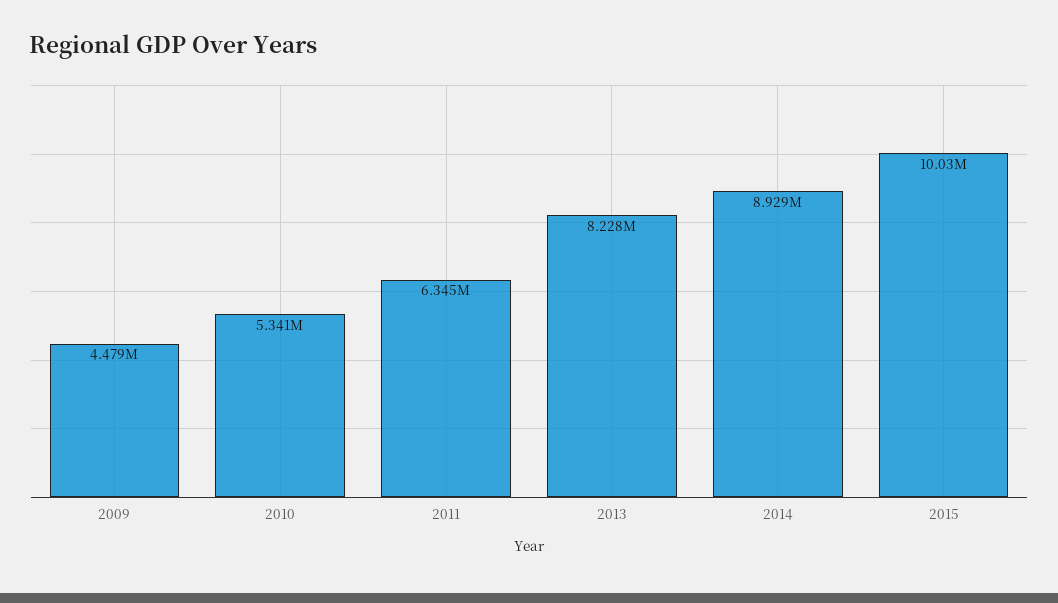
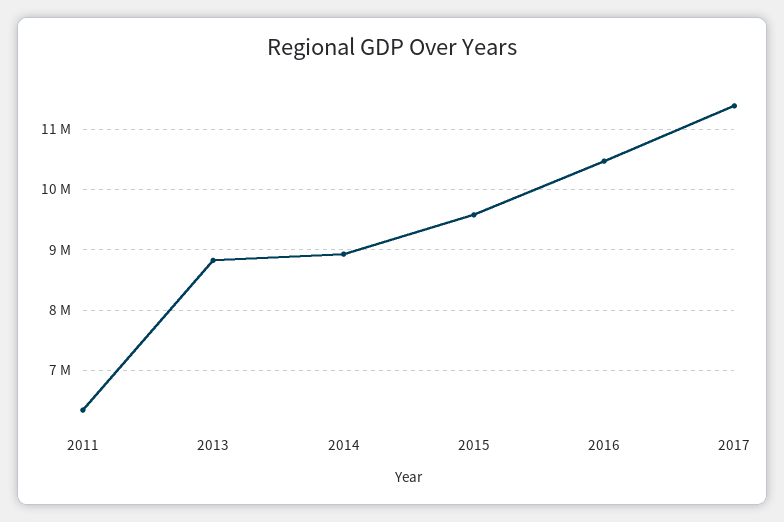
2009: 4479000 -> none
2010: 5341000 -> none
2013: 8228000 -> 8800000
2015: 10030000 -> 9600000
2016: none -> 10500000
2017: none -> 11400000

